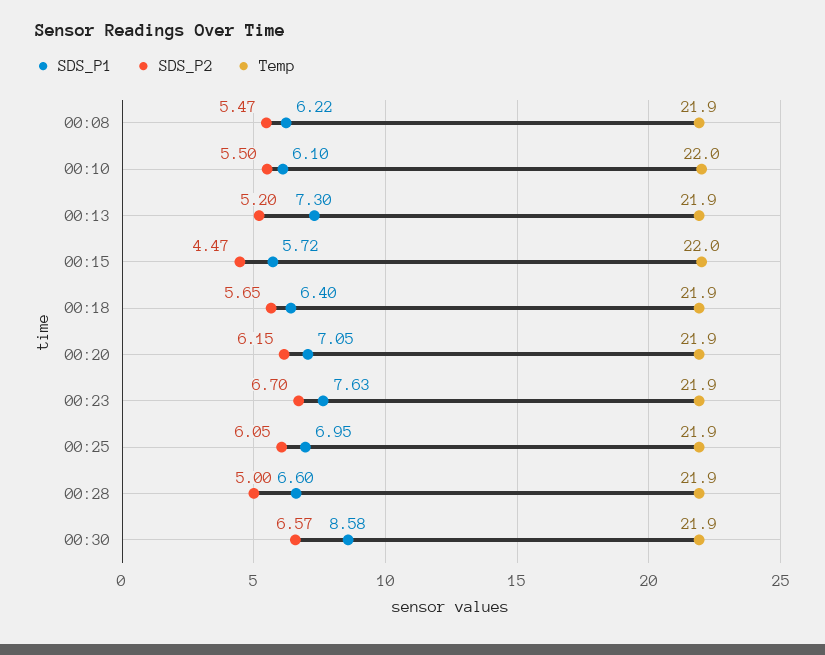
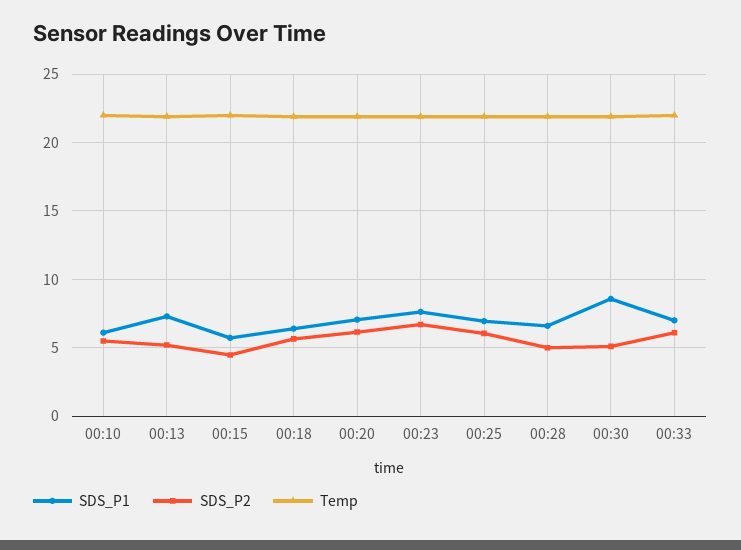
SDS_P1, 00:08: 6.22 -> none
SDS_P2, 00:08: 5.47 -> none
Temp, 00:08: 21.9 -> none
SDS_P2, 00:30: 6.57 -> 5
SDS_P1, 00:33: none -> 7
SDS_P2, 00:33: none -> 6
Temp, 00:33: none -> 22

